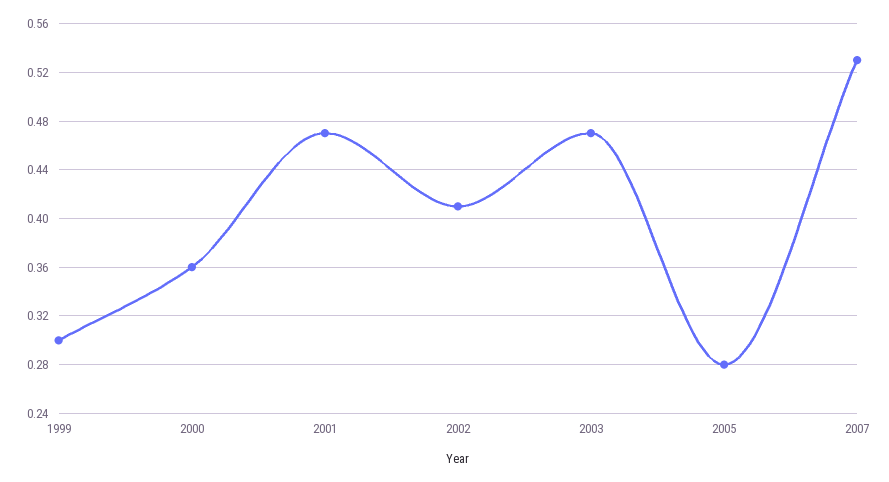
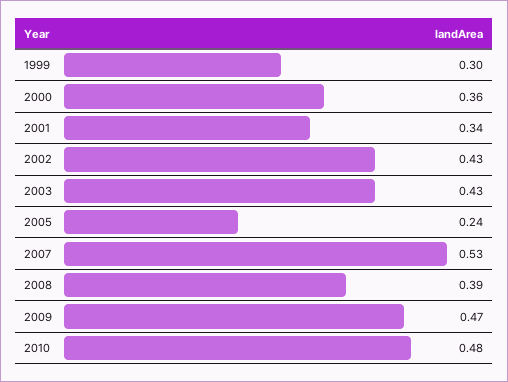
2001: 0.47 -> 0.34
2002: 0.41 -> 0.43
2003: 0.47 -> 0.43
2005: 0.28 -> 0.24
2008: none -> 0.39
2009: none -> 0.47
2010: none -> 0.48

